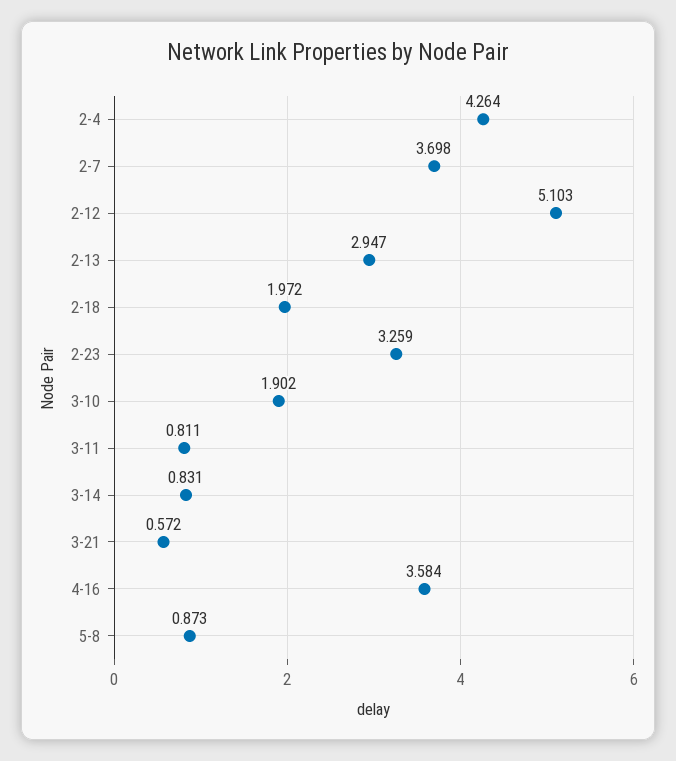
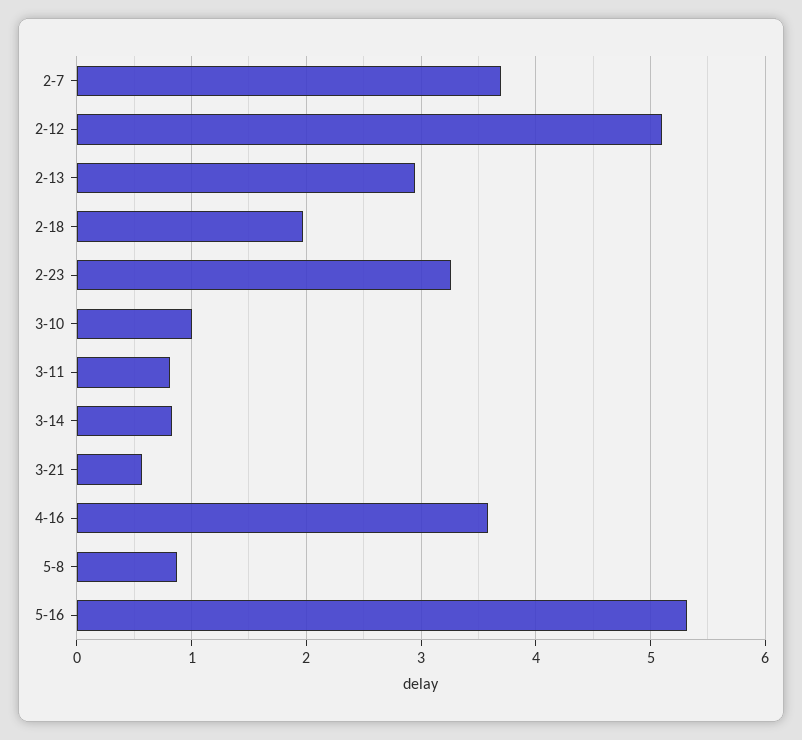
2-4: 4.264 -> none
3-10: 1.902 -> 1
5-16: none -> 5.3

